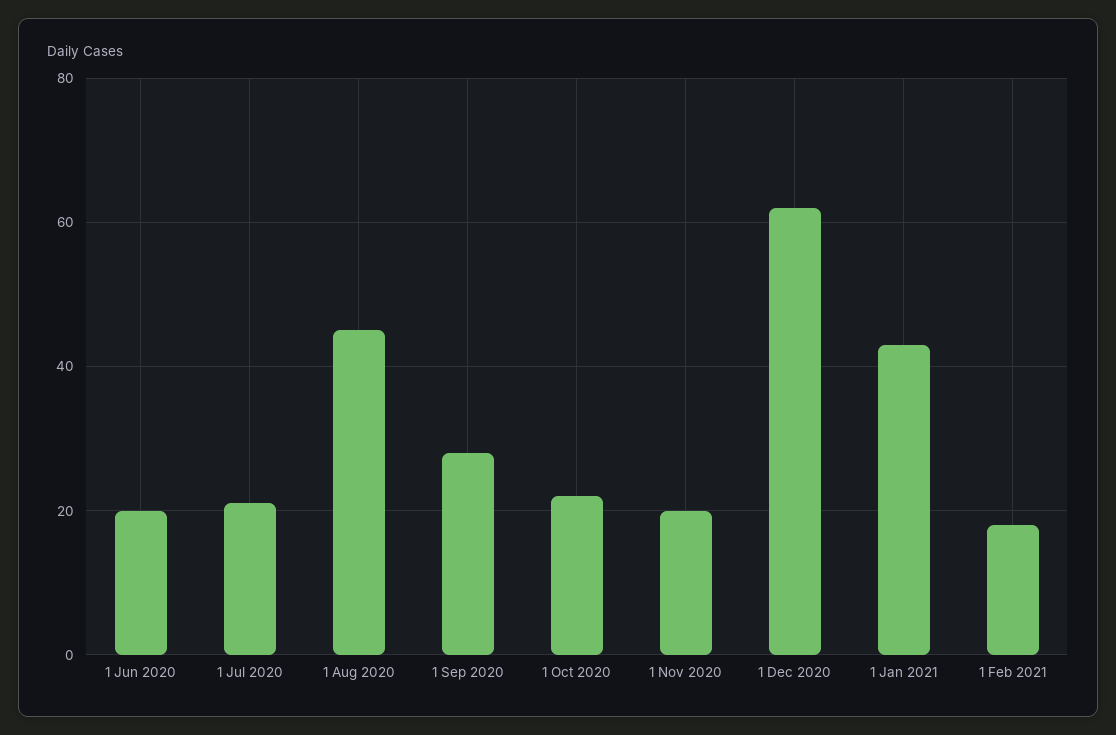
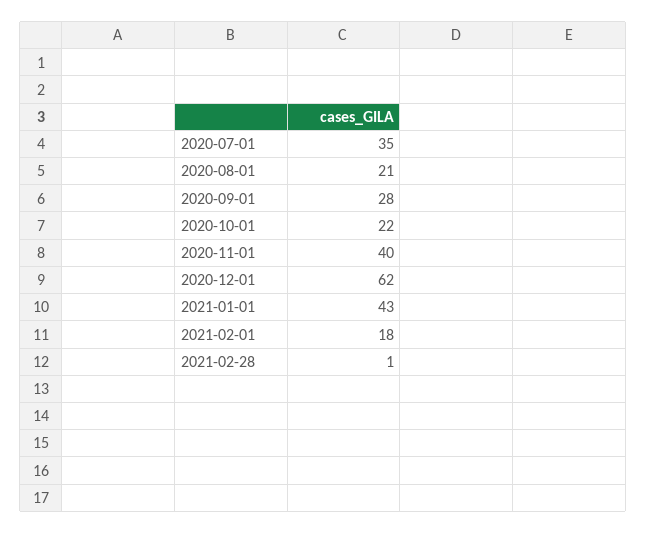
1 Jun 2020: 20 -> none
1 Jul 2020: 20 -> 35
1 Aug 2020: 45 -> 21
1 Nov 2020: 20 -> 40
2021-02-28: none -> 1

